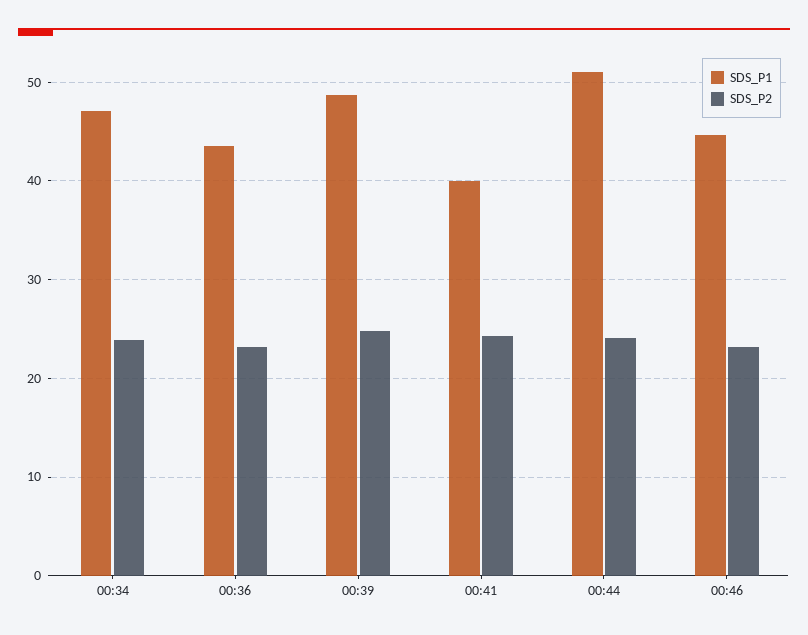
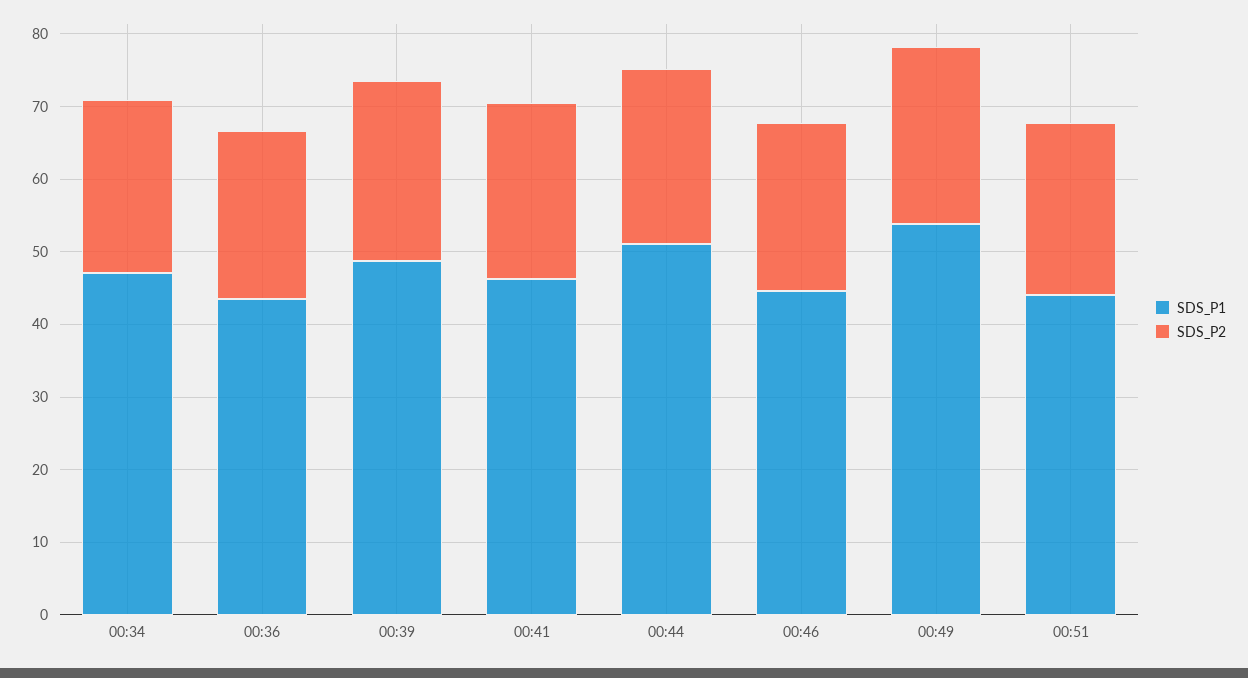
SDS_P1, 00:41: 40 -> 46
SDS_P1, 00:49: none -> 54
SDS_P2, 00:49: none -> 24
SDS_P1, 00:51: none -> 44
SDS_P2, 00:51: none -> 24

